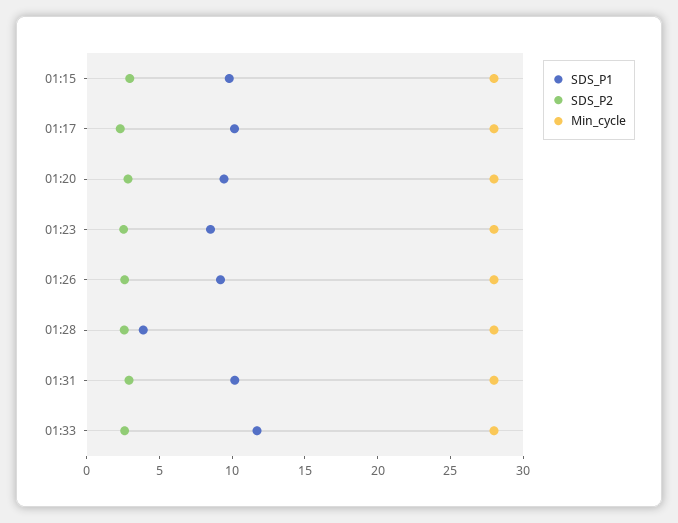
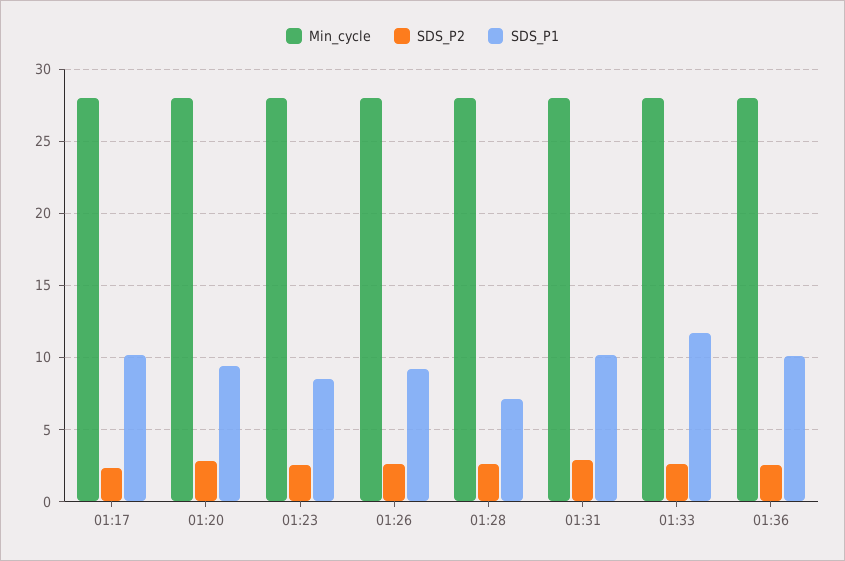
SDS_P1, 01:15: 10 -> none
SDS_P2, 01:15: 3 -> none
Min_cycle, 01:15: 28 -> none
SDS_P1, 01:28: 4 -> 7
Min_cycle, 01:36: none -> 28
SDS_P2, 01:36: none -> 2.5
SDS_P1, 01:36: none -> 10

